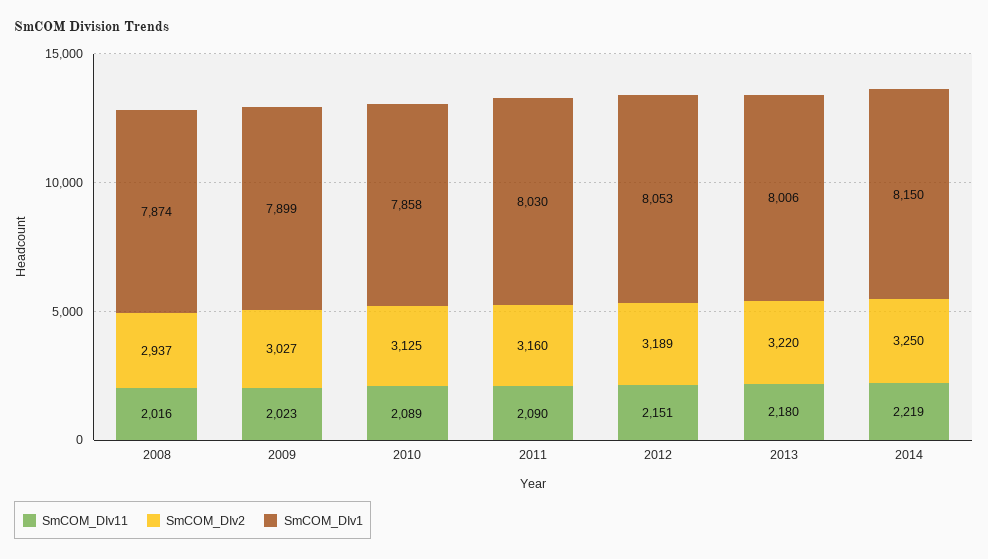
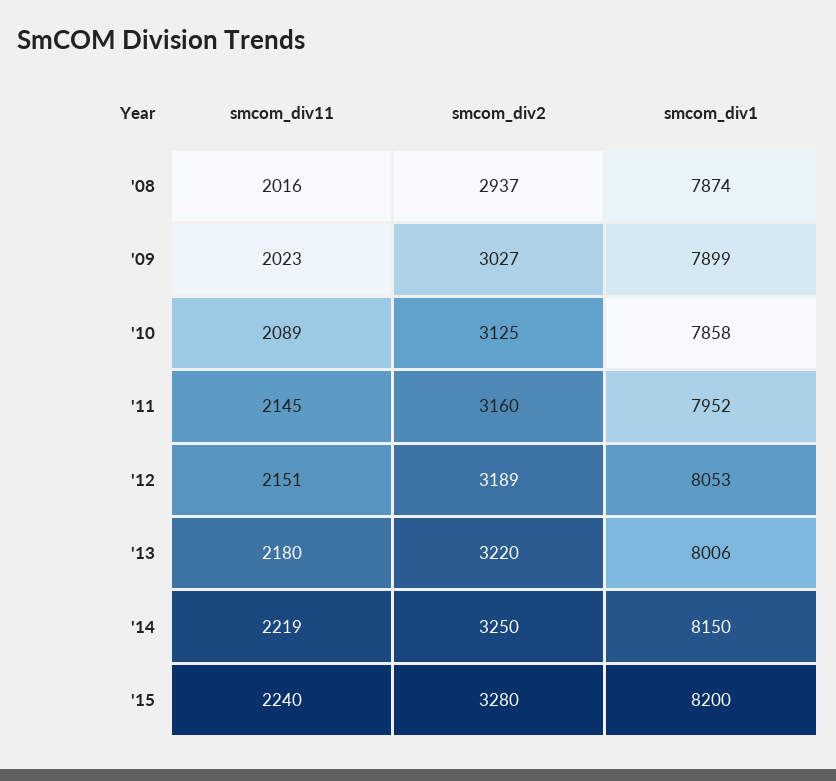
SmCOM_DIv11, 2011: 2090 -> 2145
SmCOM_DIv1, 2011: 8030 -> 7952
SmCOM_DIv11, '15: none -> 2240
SmCOM_DIv2, '15: none -> 3280
SmCOM_DIv1, '15: none -> 8200

